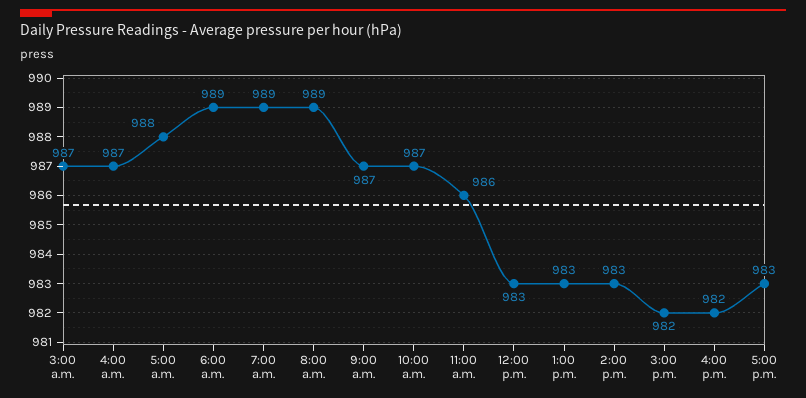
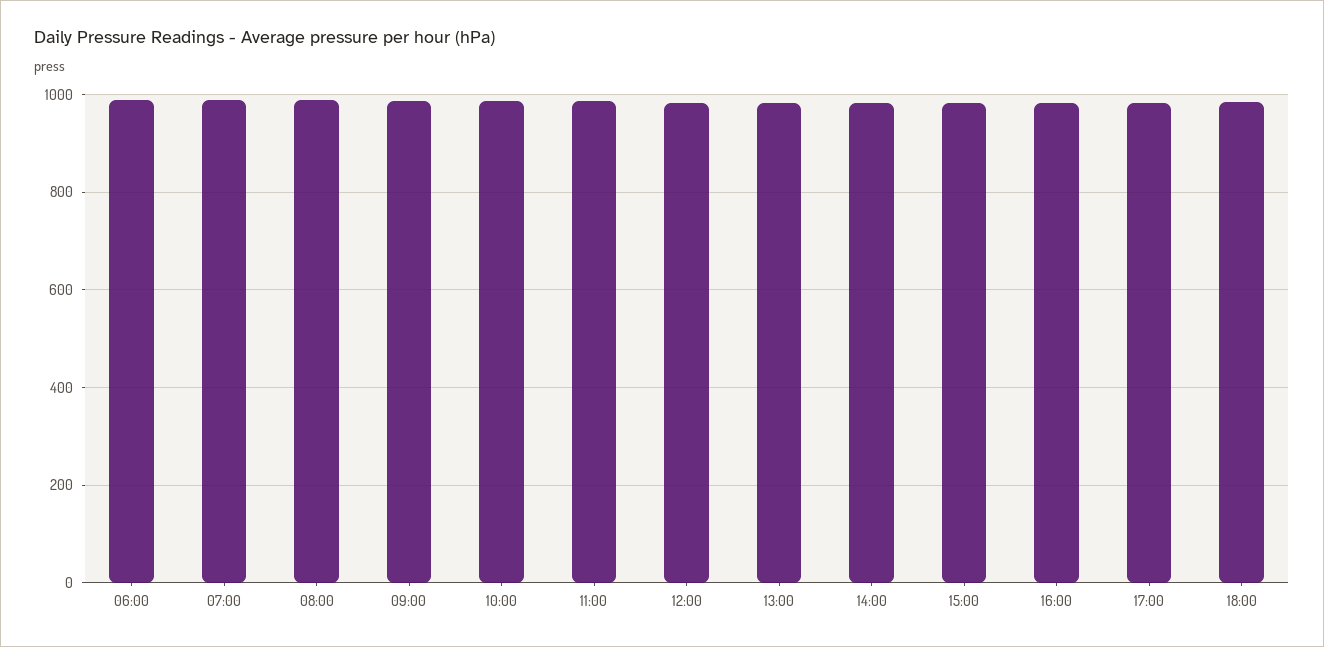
3:00 a.m.: 987 -> none
4:00 a.m.: 987 -> none
5:00 a.m.: 988 -> none
18:00: none -> 980

